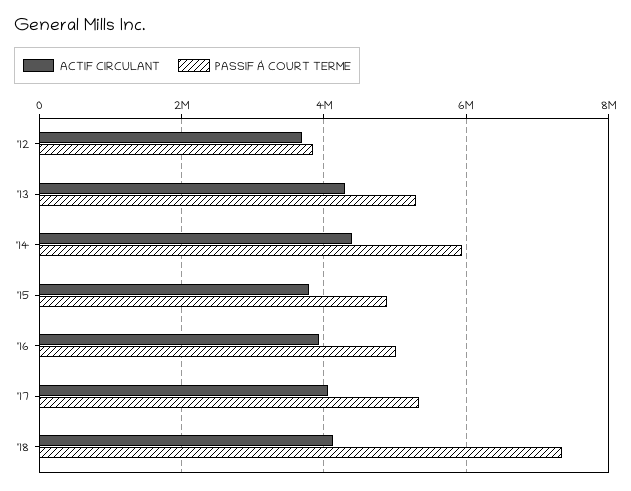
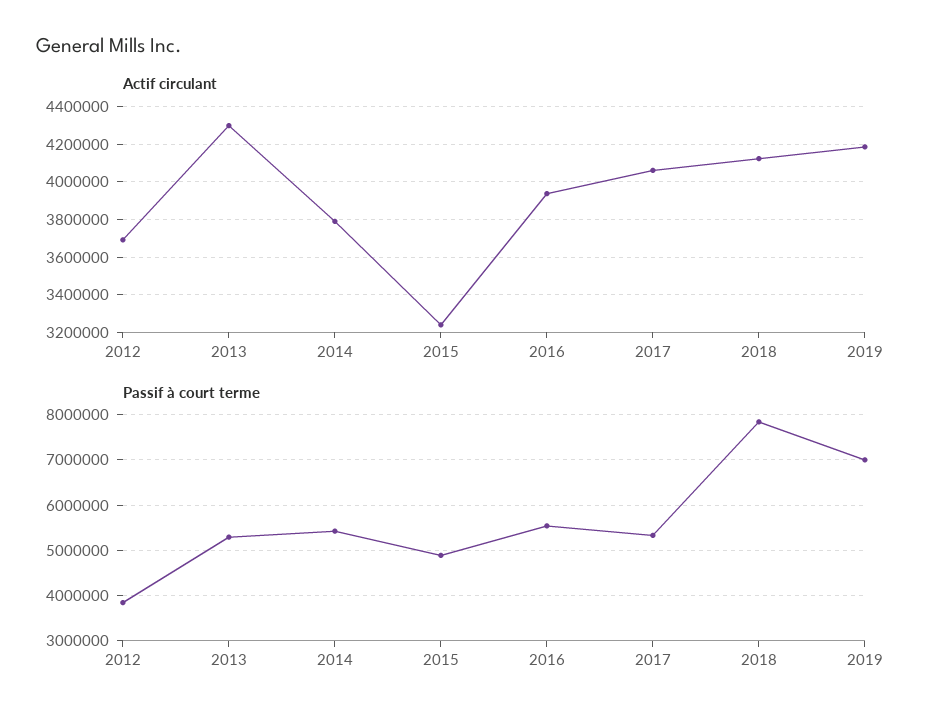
ACTIF CIRCULANT, '14: 4400000 -> 3800000
PASSIF À COURT TERME, '14: 6000000 -> 5400000
ACTIF CIRCULANT, '15: 3800000 -> 3250000
PASSIF À COURT TERME, '16: 5000000 -> 5600000
PASSIF À COURT TERME, '18: 7400000 -> 7800000
ACTIF CIRCULANT, 2019: none -> 4200000
PASSIF À COURT TERME, 2019: none -> 7000000

